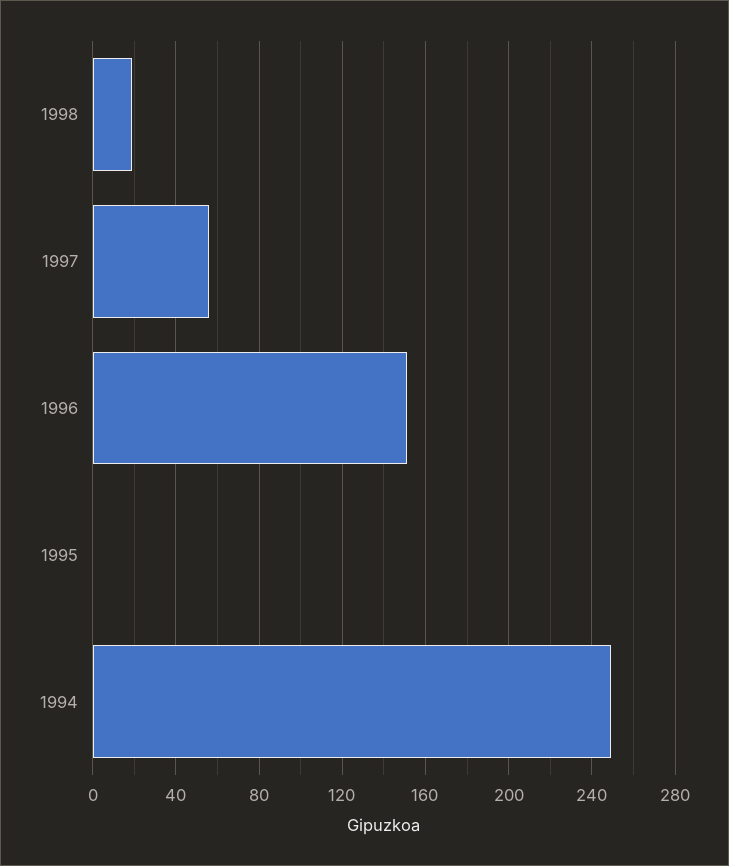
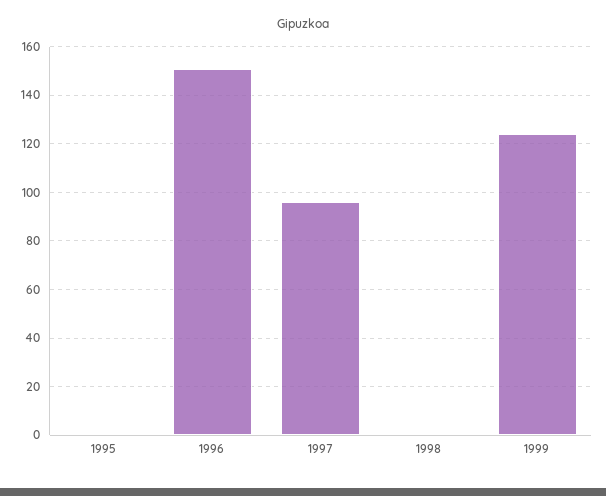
1998: 20 -> 0
1997: 55 -> 95
1994: 250 -> none
1999: none -> 125

